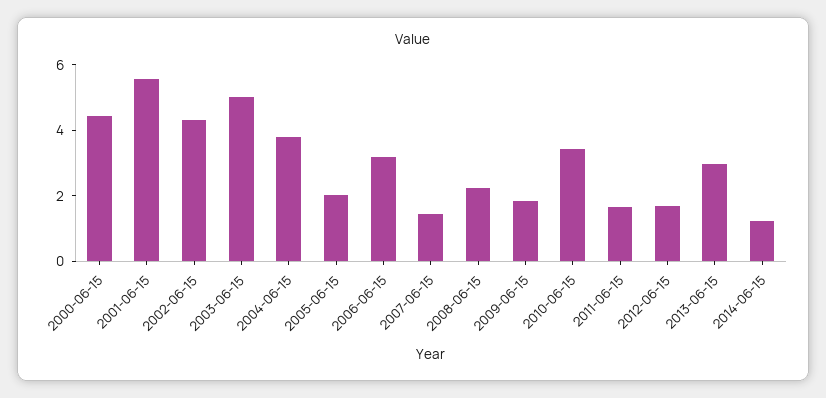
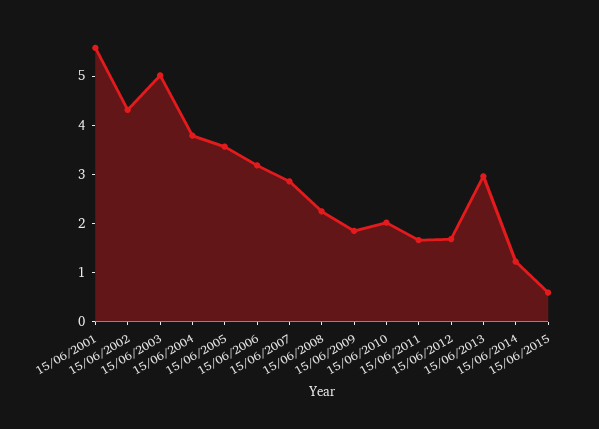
2000-06-15: 4.5 -> none
2005-06-15: 2 -> 3.6
2007-06-15: 1.5 -> 2.8
2010-06-15: 3.5 -> 2
15/06/2015: none -> 0.6

